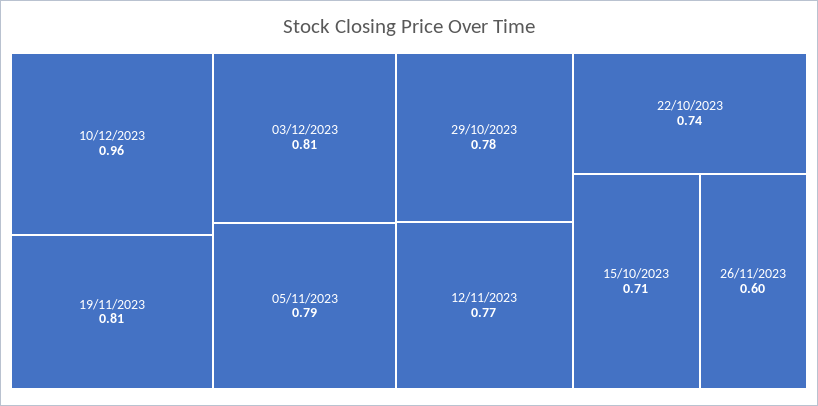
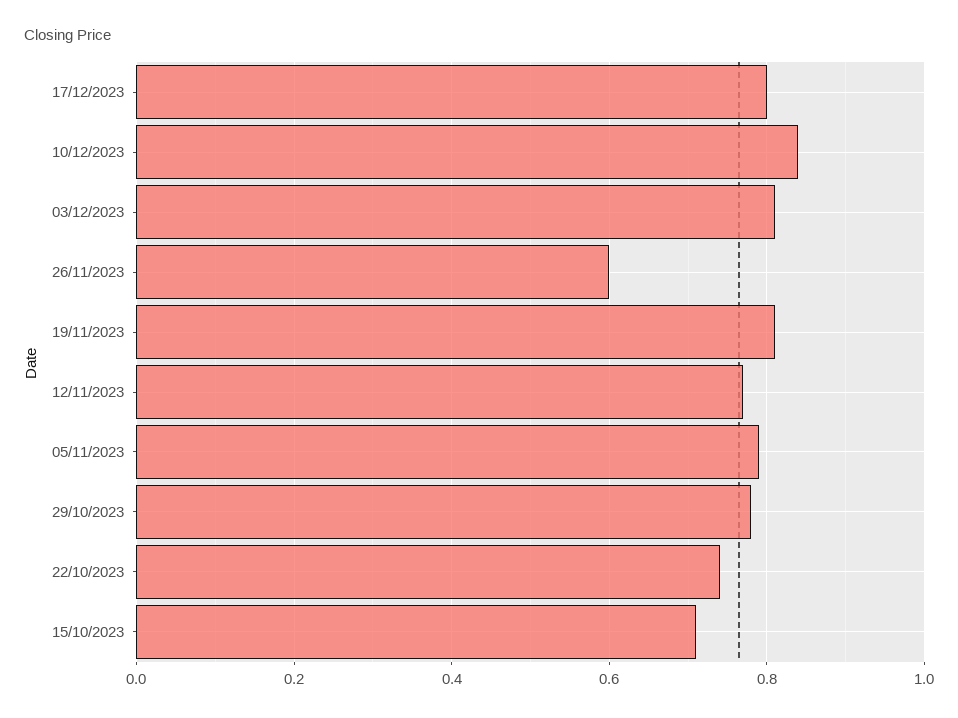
10/12/2023: 0.96 -> 0.85
17/12/2023: none -> 0.8

